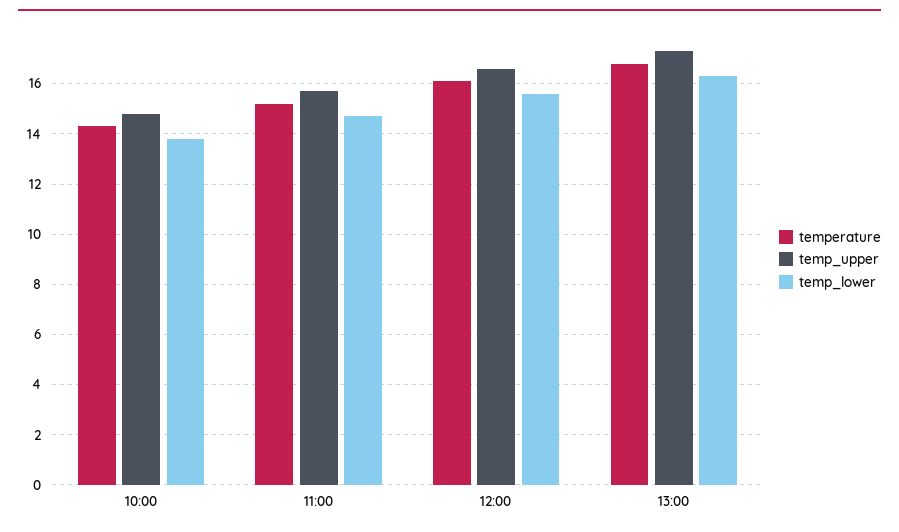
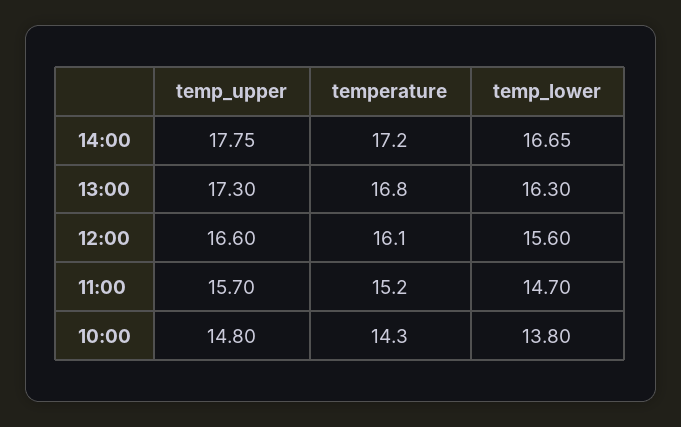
temp_upper, 14:00: none -> 17.75
temperature, 14:00: none -> 17.2
temp_lower, 14:00: none -> 16.65

